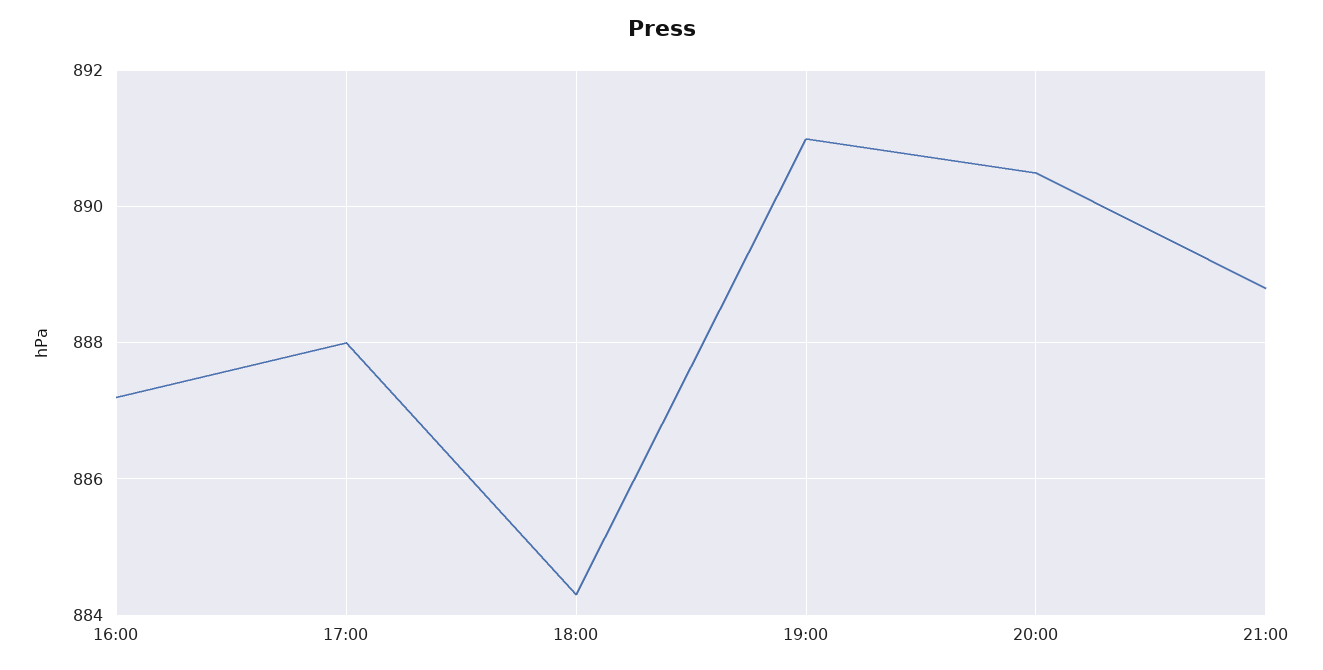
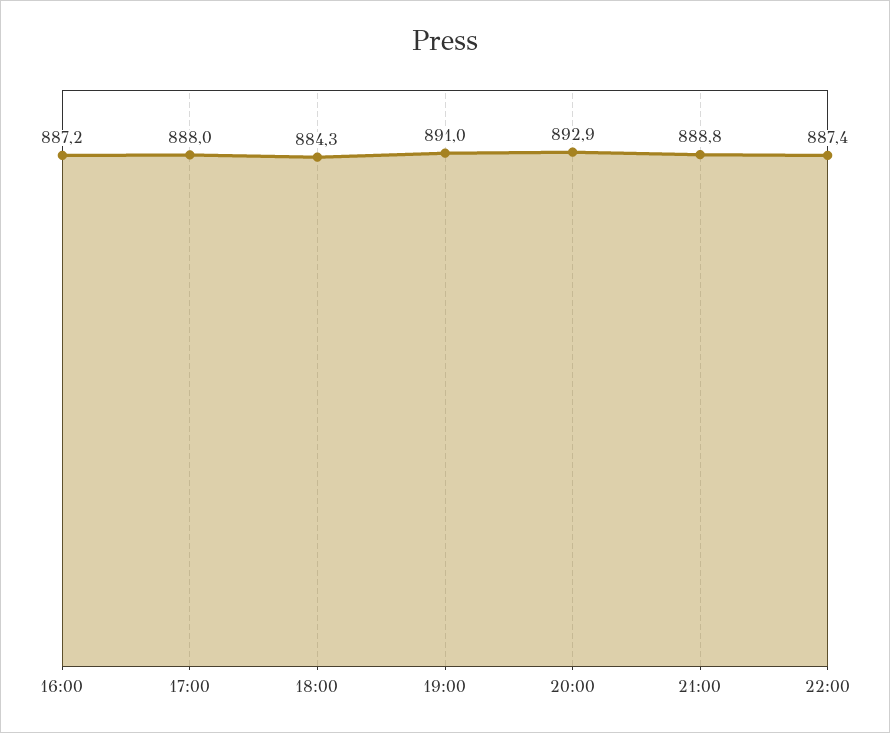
20:00: 890.5 -> 892.9
22:00: none -> 887.4

